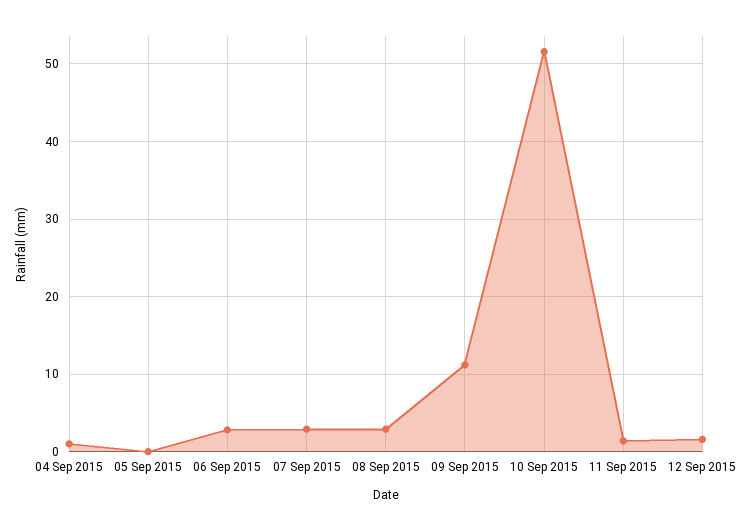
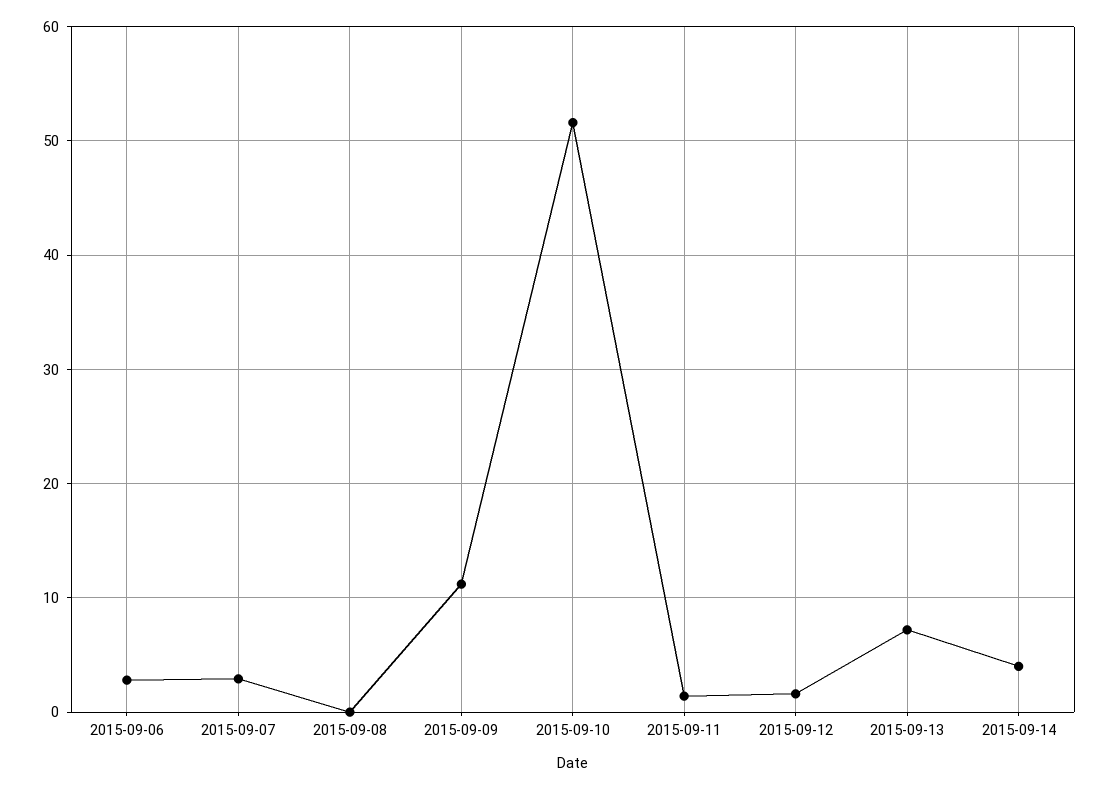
04 Sep 2015: 1 -> none
05 Sep 2015: 0 -> none
08 Sep 2015: 3 -> 0
2015-09-13: none -> 7
2015-09-14: none -> 4

